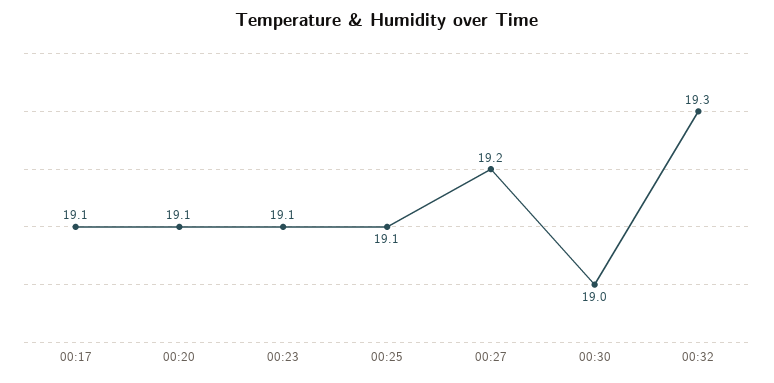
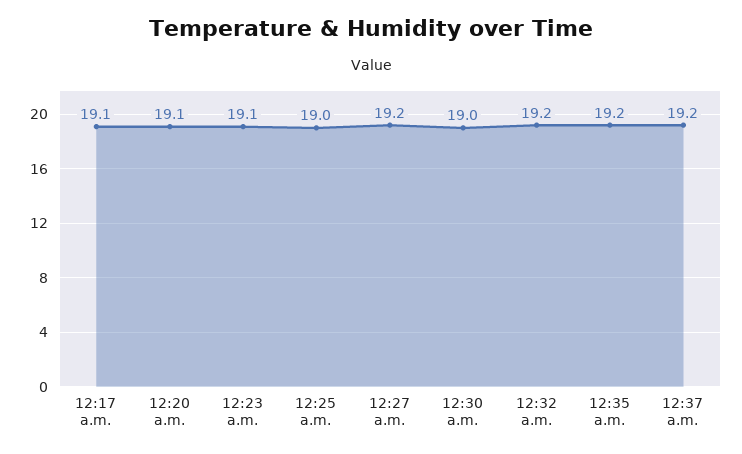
00:25: 19.1 -> 19
00:32: 19.3 -> 19.2
12:35 a.m.: none -> 19.2
12:37 a.m.: none -> 19.2

